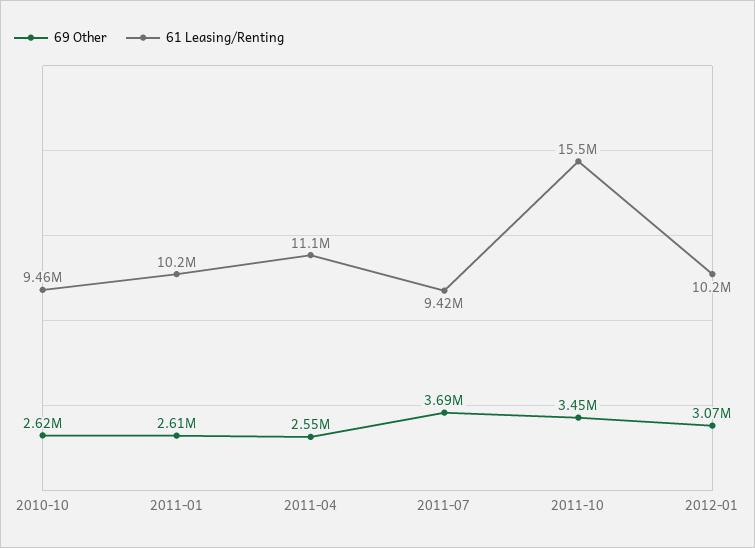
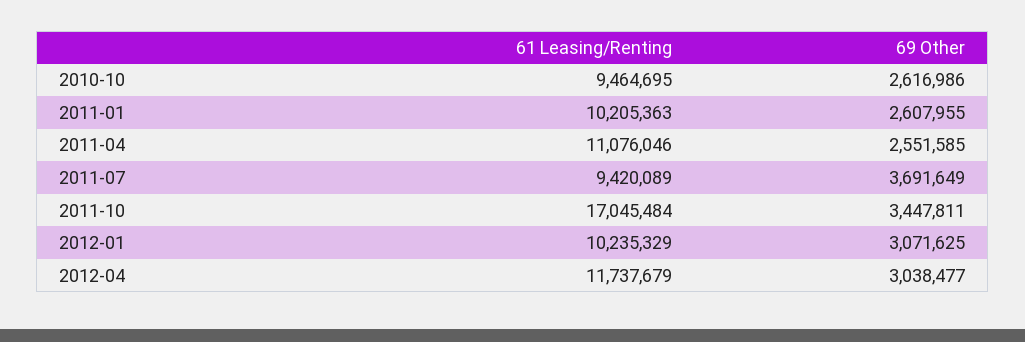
61 Leasing/Renting, 2011-10: 15500000 -> 17045484
61 Leasing/Renting, 2012-04: none -> 11737679
69 Other, 2012-04: none -> 3038477

